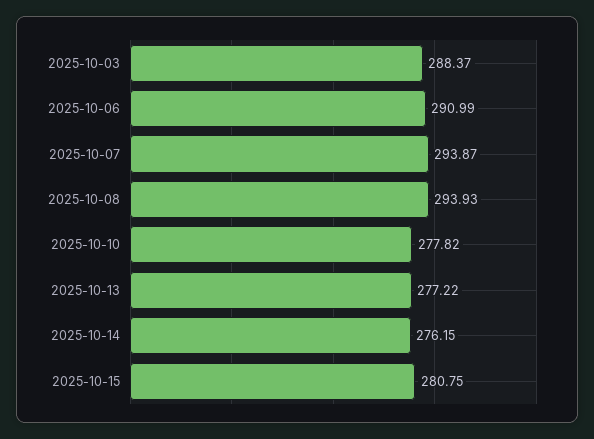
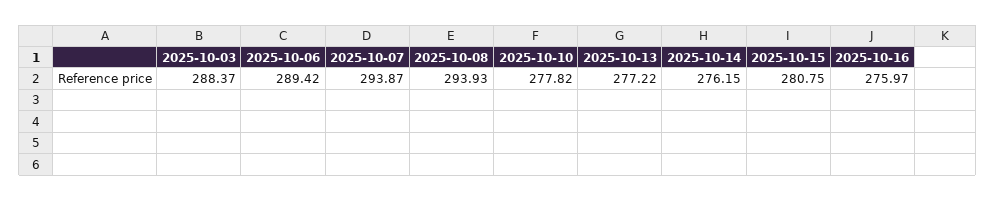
2025-10-06: 290.99 -> 289.42
2025-10-16: none -> 275.97

